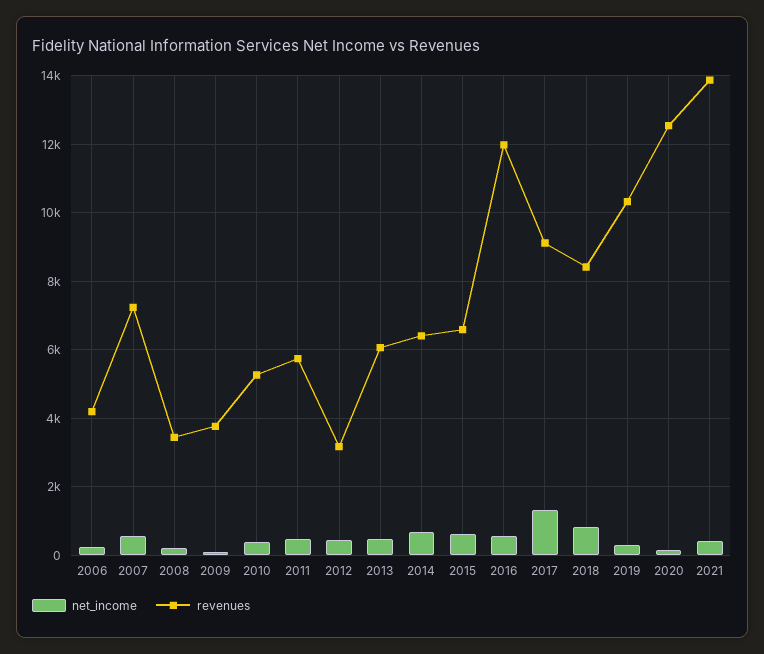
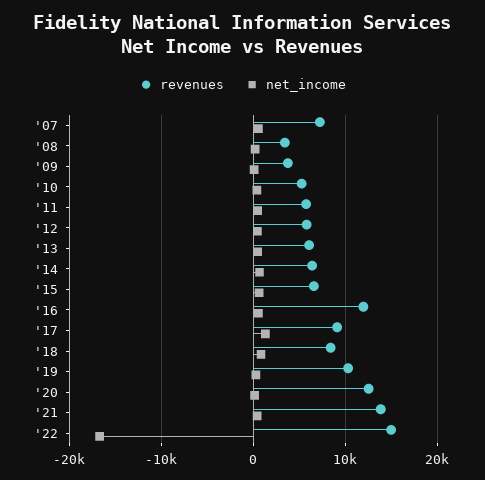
net_income, 2006: 200 -> none
revenues, 2006: 4200 -> none
revenues, 2012: 3200 -> 6000
revenues, '22: none -> 15000
net_income, '22: none -> -17000

